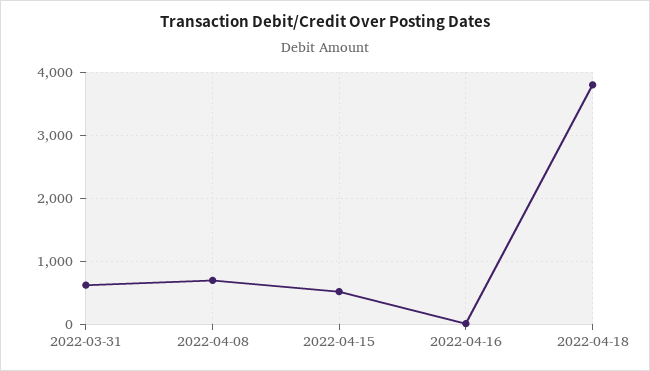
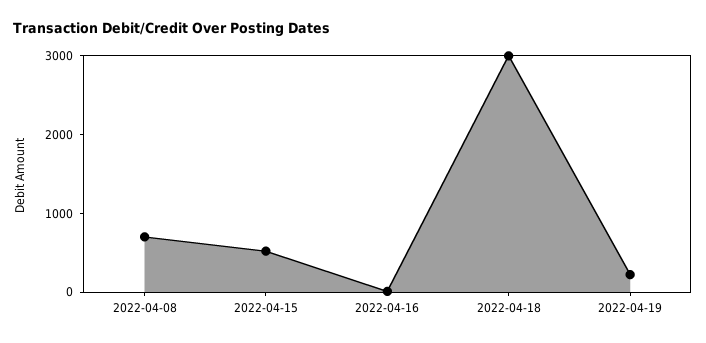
2022-03-31: 600 -> none
2022-04-18: 3800 -> 3000
2022-04-19: none -> 200

